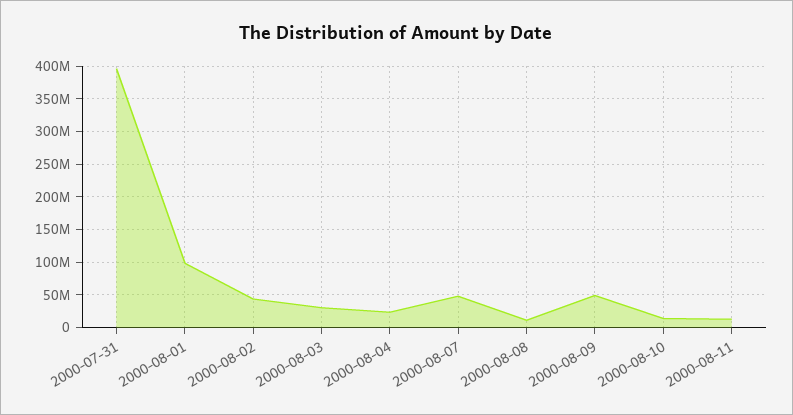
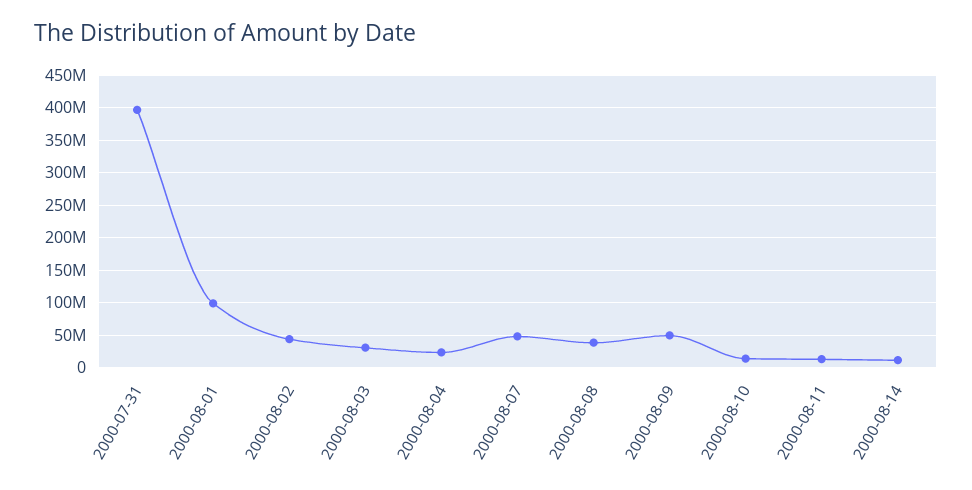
2000-08-08: 10000000 -> 40000000
2000-08-14: none -> 10000000

